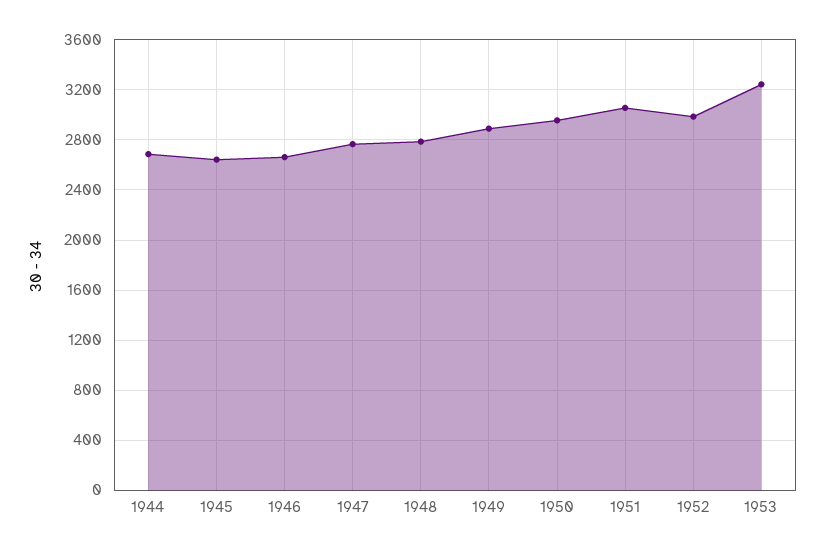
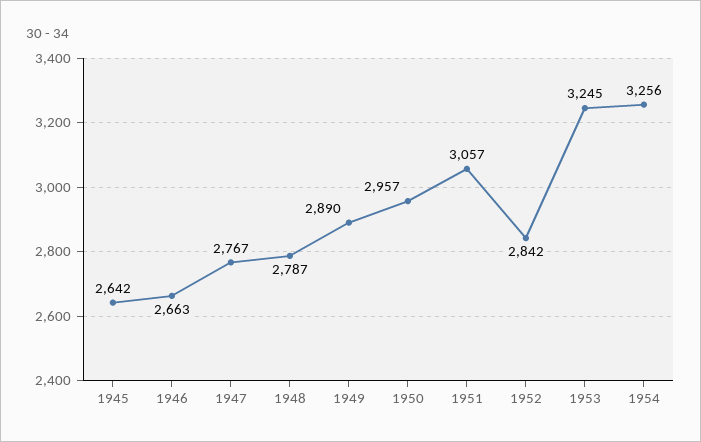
1944: 2700 -> none
1952: 3000 -> 2842
1954: none -> 3256

